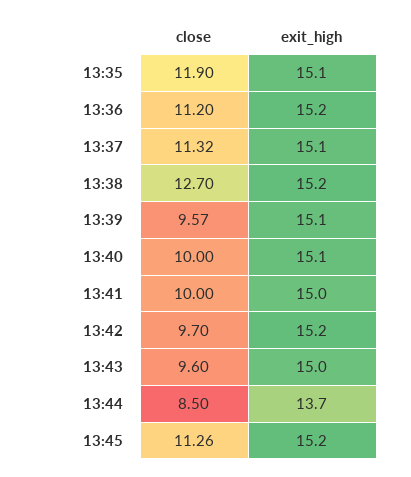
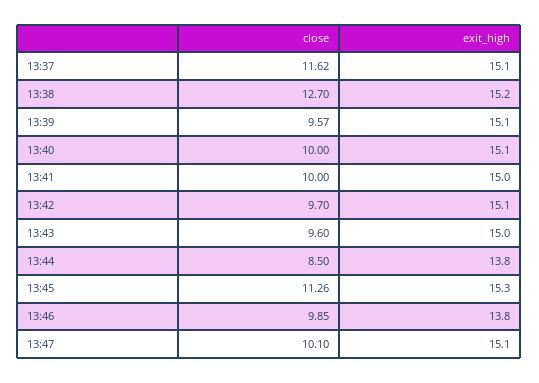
close, 13:35: 11.9 -> none
exit_high, 13:35: 15.1 -> none
close, 13:36: 11.2 -> none
exit_high, 13:36: 15.2 -> none
close, 13:37: 11.32 -> 11.62
exit_high, 13:42: 15.2 -> 15.1
exit_high, 13:44: 13.7 -> 13.8
exit_high, 13:45: 15.2 -> 15.3
close, 13:46: none -> 9.85
exit_high, 13:46: none -> 13.8
close, 13:47: none -> 10.1
exit_high, 13:47: none -> 15.1

